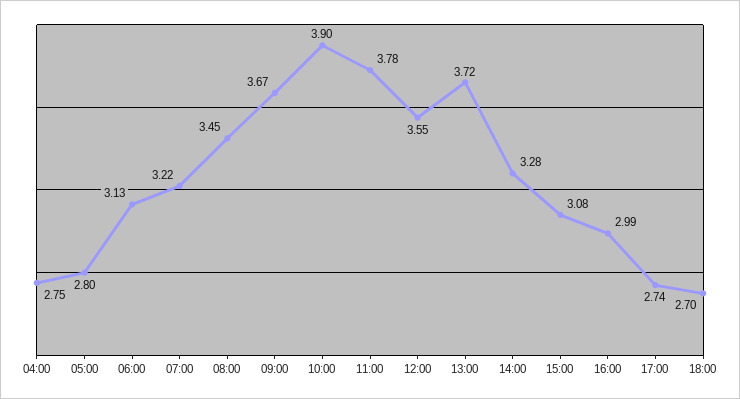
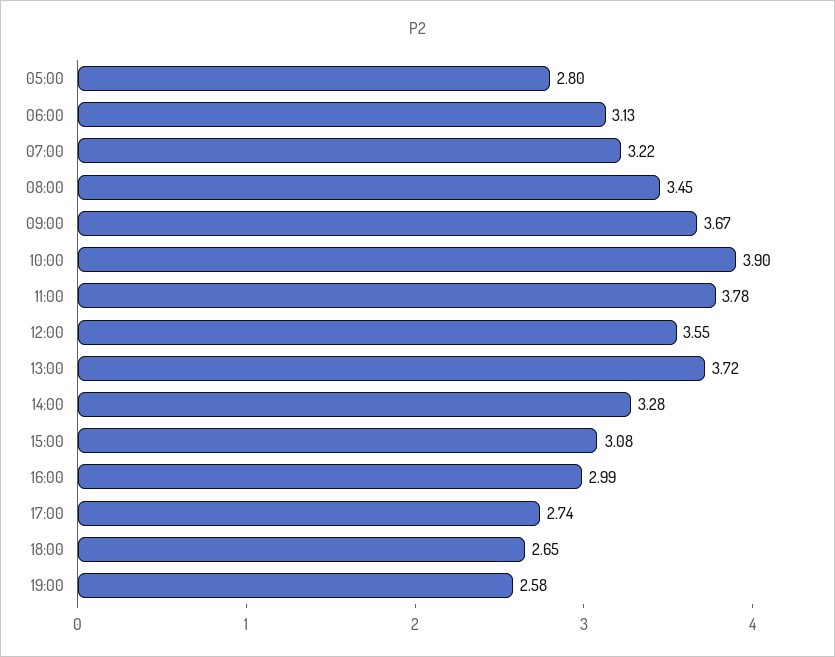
04:00: 2.75 -> none
18:00: 2.7 -> 2.65
19:00: none -> 2.58

